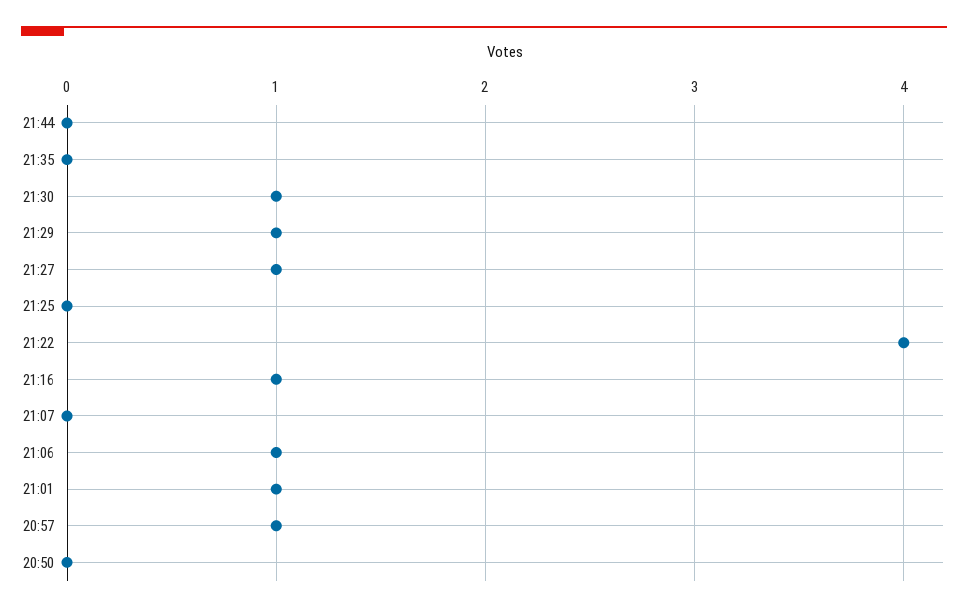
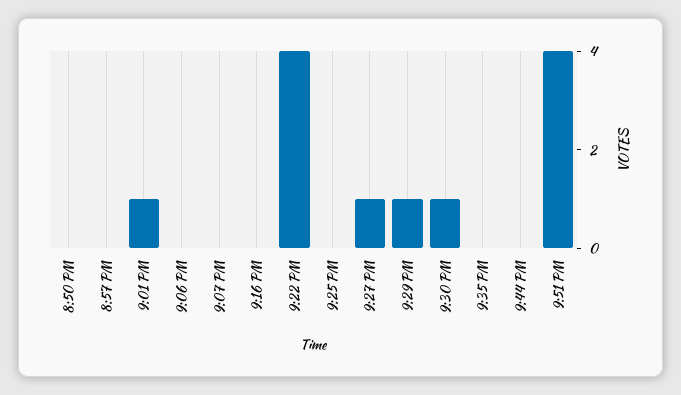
21:16: 1 -> 0
21:06: 1 -> 0
20:57: 1 -> 0
9:51 PM: none -> 4

